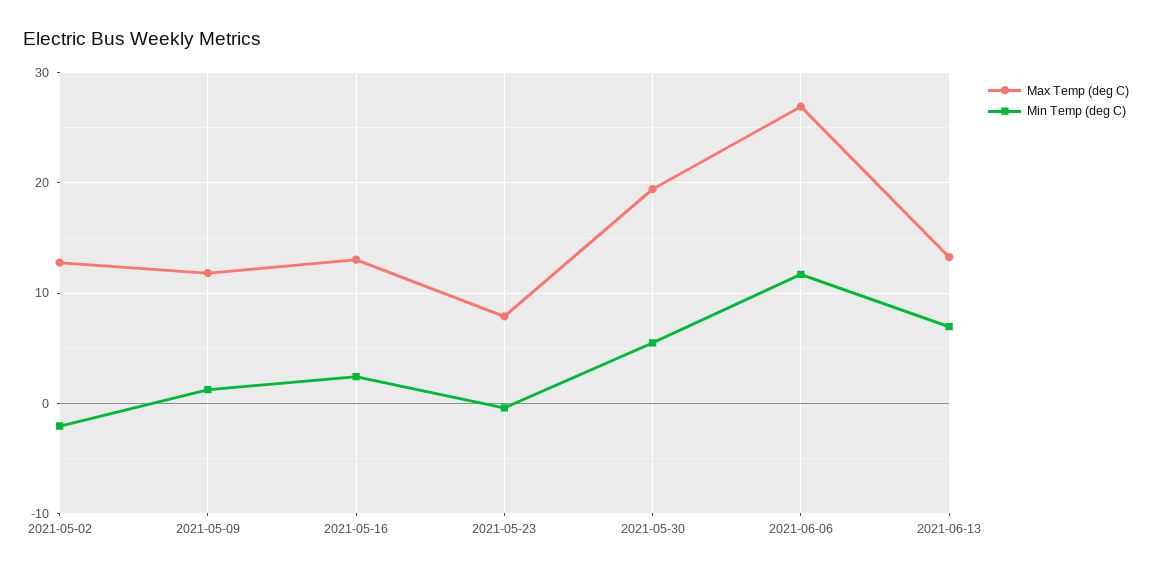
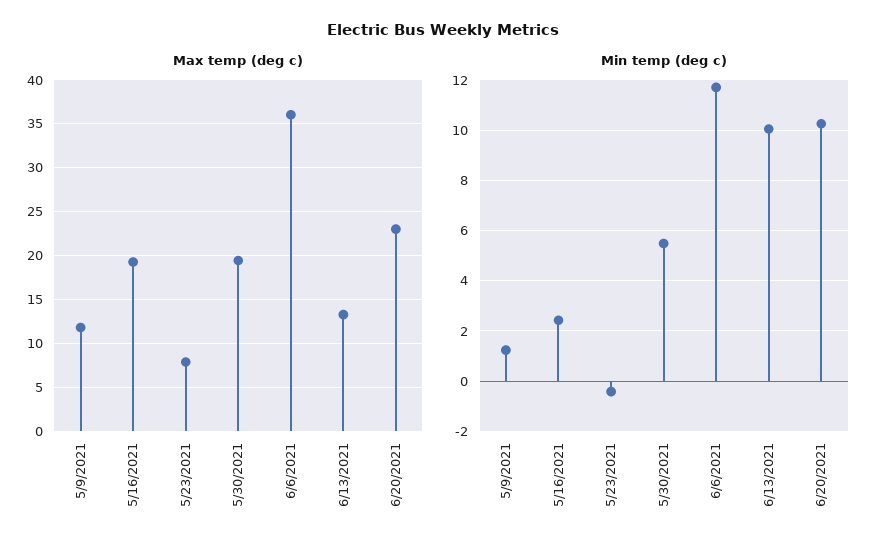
Max Temp (deg C), 2021-05-02: 13 -> none
Min Temp (deg C), 2021-05-02: -2 -> none
Max Temp (deg C), 2021-05-16: 13 -> 19
Max Temp (deg C), 2021-06-06: 27 -> 36
Min Temp (deg C), 2021-06-13: 7 -> 10
Max Temp (deg C), 6/20/2021: none -> 23
Min Temp (deg C), 6/20/2021: none -> 10.25

